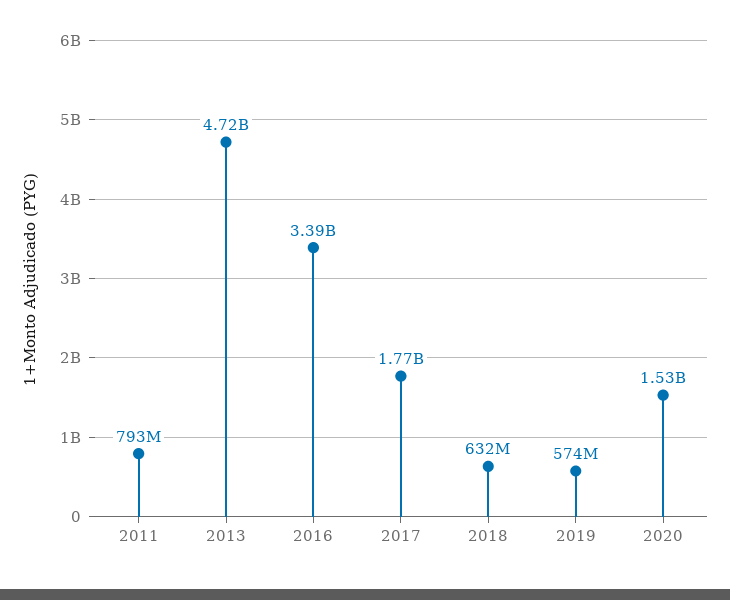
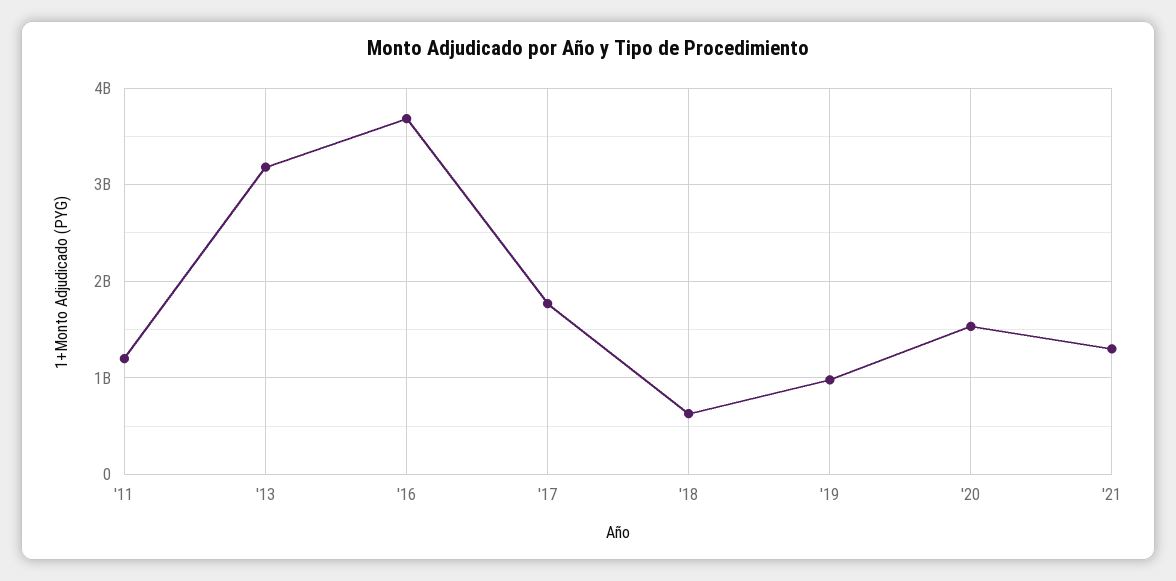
2011: 793000000 -> 1200000000
2013: 4720000000 -> 3200000000
2016: 3390000000 -> 3700000000
2019: 574000000 -> 1000000000
'21: none -> 1300000000

